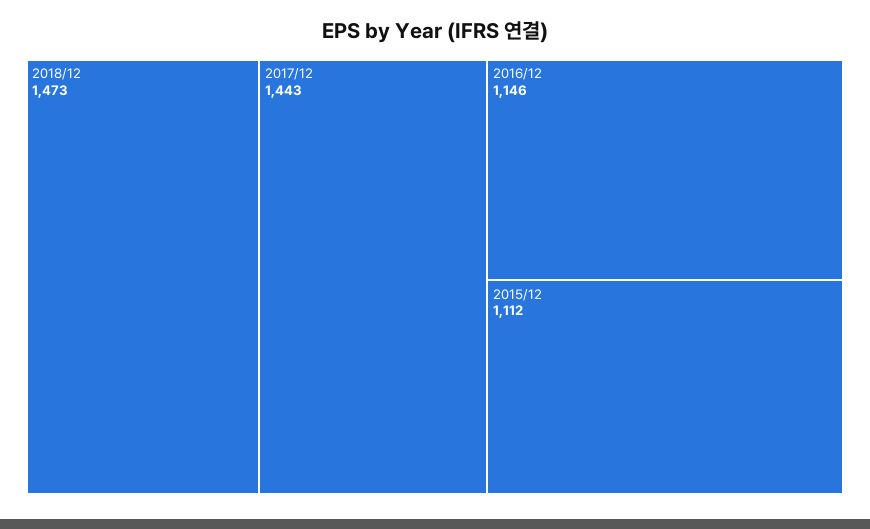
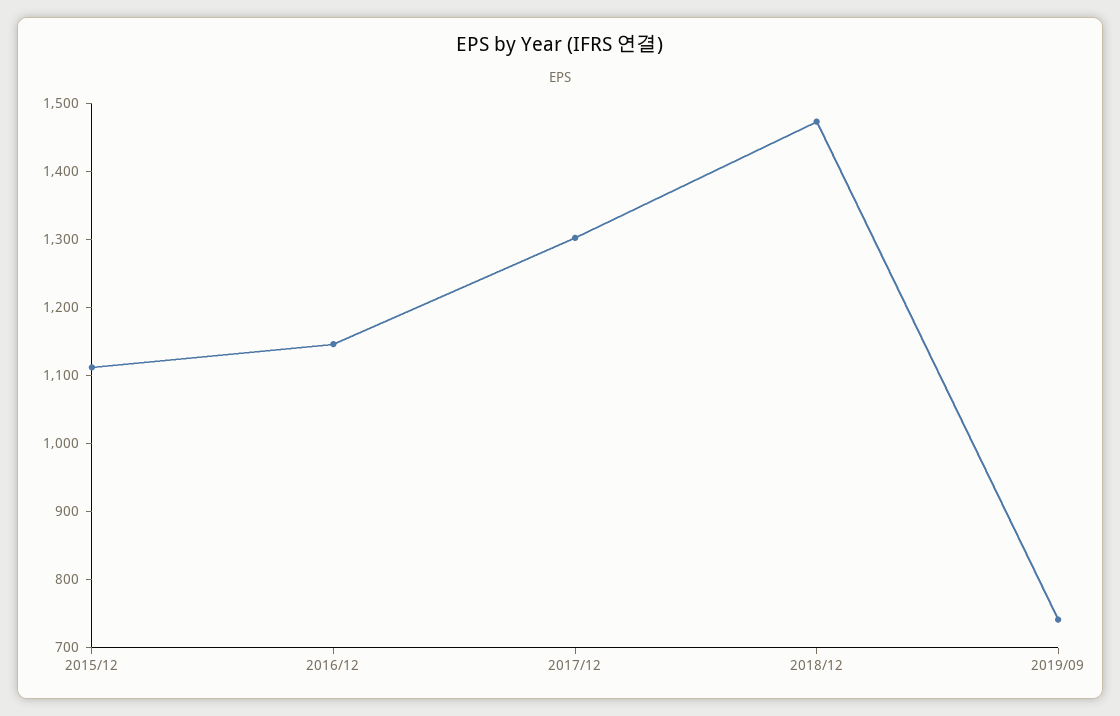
2017/12: 1443 -> 1300
2019/09: none -> 740

